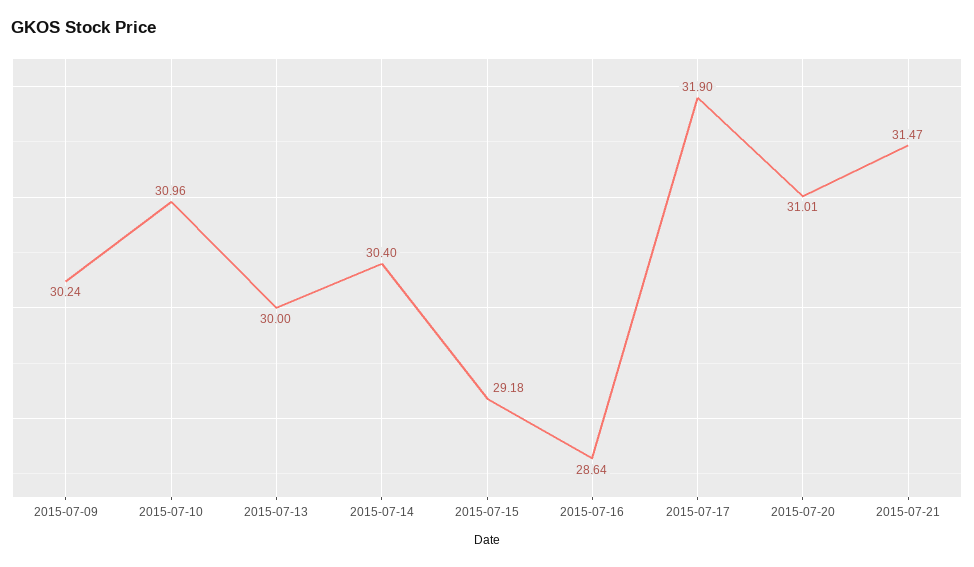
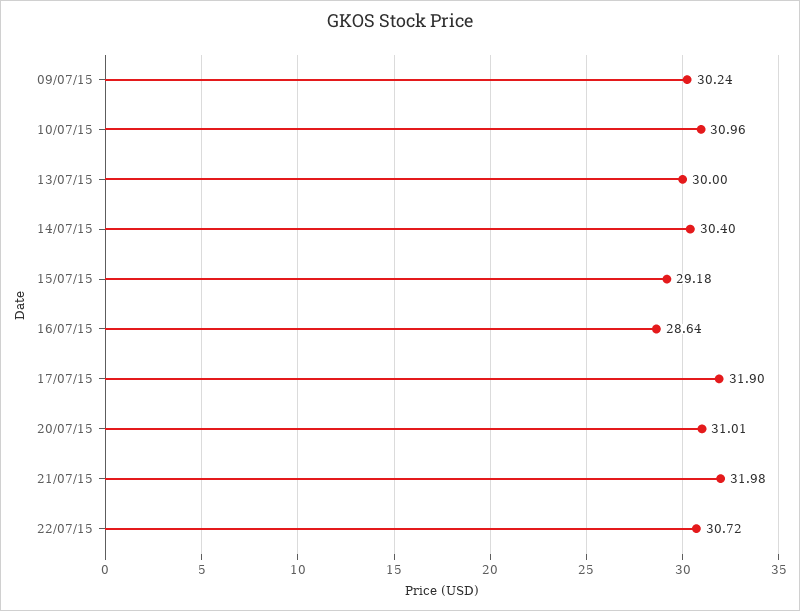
2015-07-21: 31.47 -> 31.98
22/07/15: none -> 30.72

